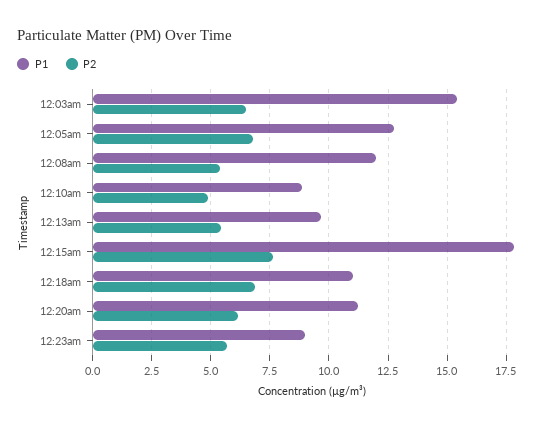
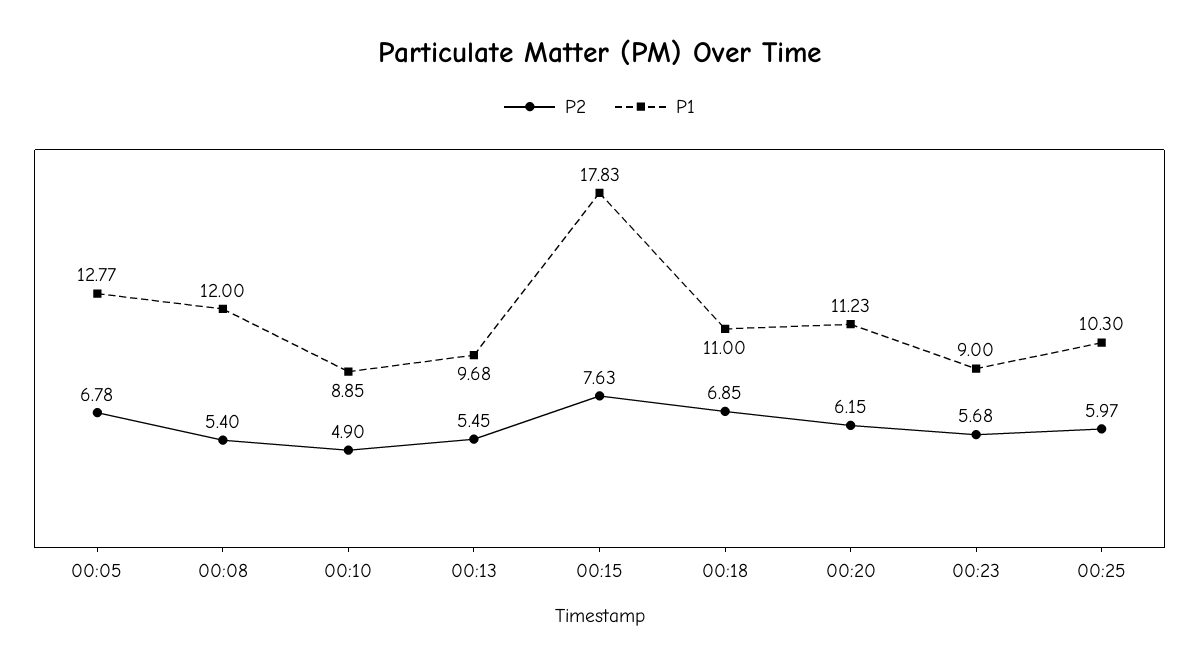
P1, 12:03am: 15.5 -> none
P2, 12:03am: 6.5 -> none
P2, 00:25: none -> 5.97
P1, 00:25: none -> 10.3

